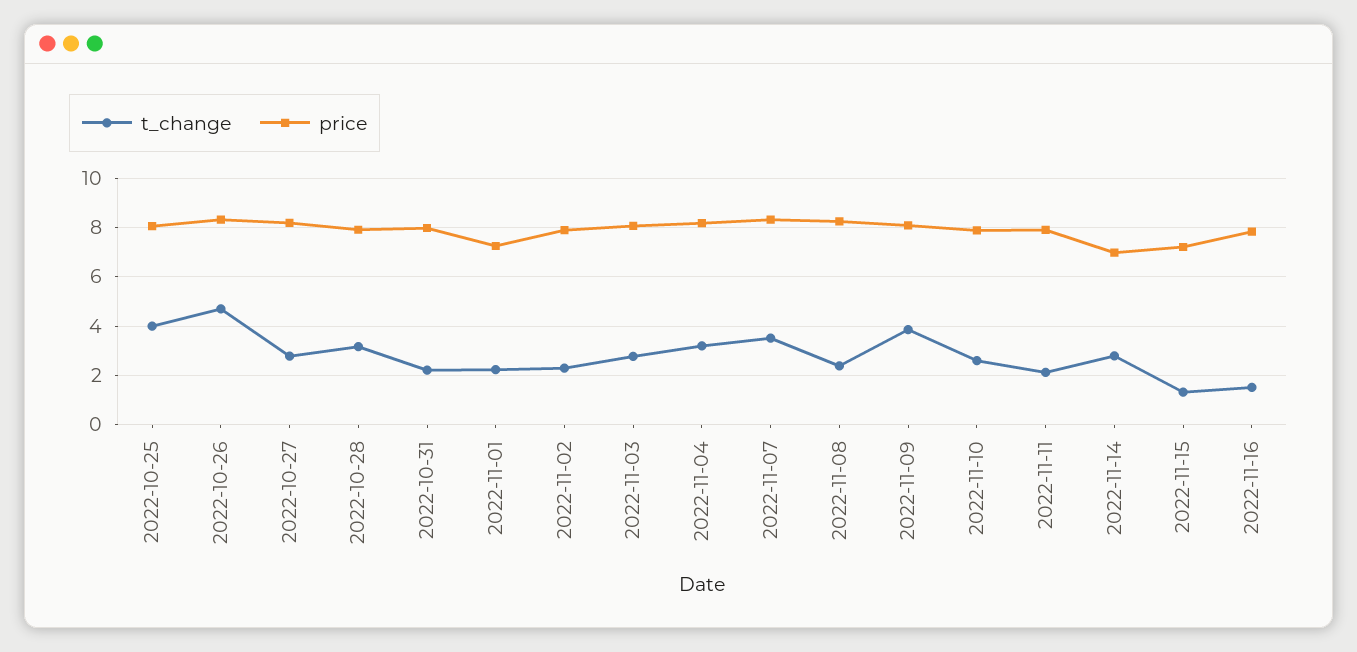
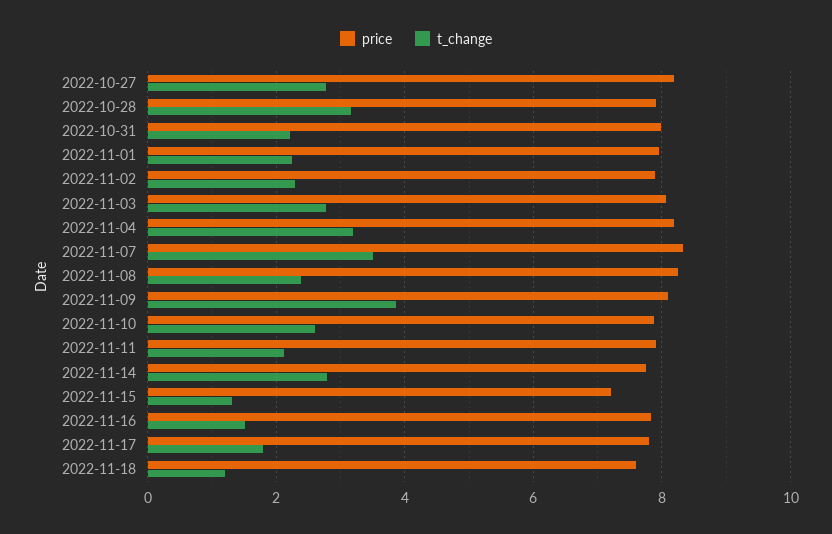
t_change, 2022-10-25: 4 -> none
price, 2022-10-25: 8 -> none
t_change, 2022-10-26: 4.75 -> none
price, 2022-10-26: 8.25 -> none
price, 2022-11-01: 7.25 -> 8
price, 2022-11-14: 7 -> 7.8
price, 2022-11-17: none -> 7.8
t_change, 2022-11-17: none -> 1.8
price, 2022-11-18: none -> 7.6
t_change, 2022-11-18: none -> 1.2

